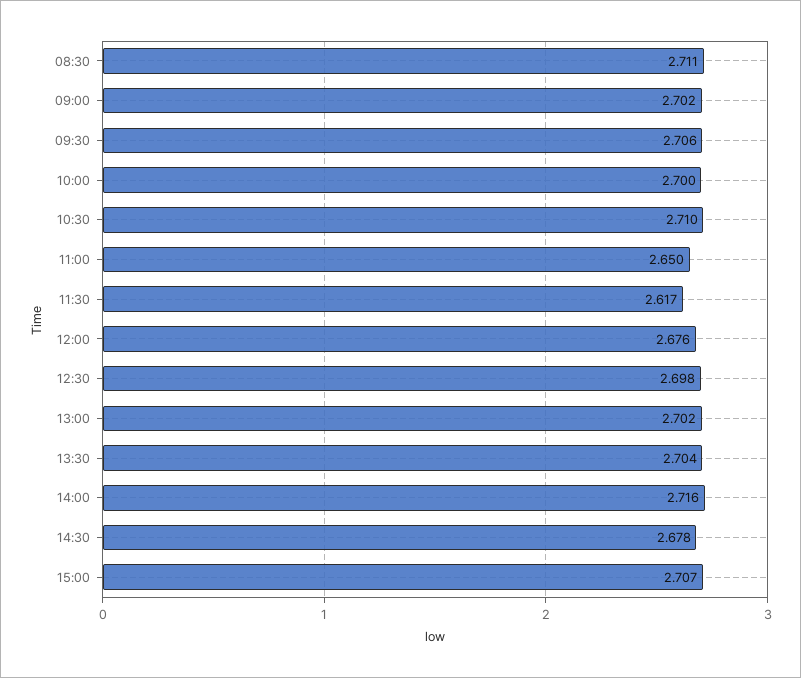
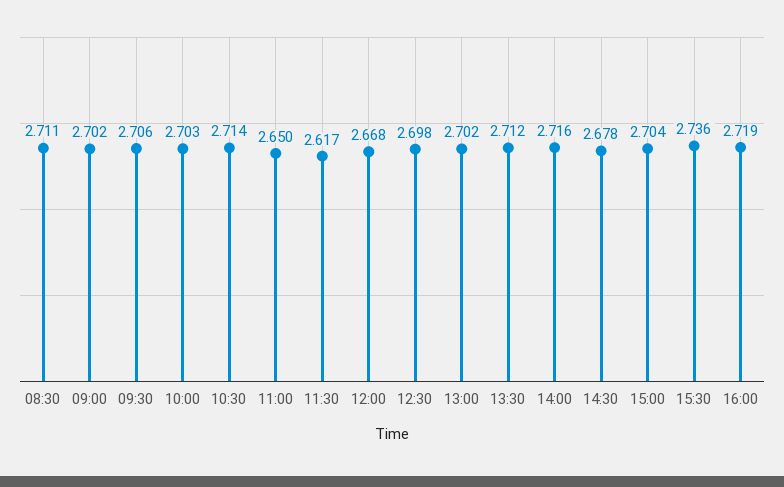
10:00: 2.7 -> 2.703
10:30: 2.71 -> 2.714
12:00: 2.676 -> 2.668
13:30: 2.704 -> 2.712
15:00: 2.707 -> 2.704
15:30: none -> 2.736
16:00: none -> 2.719

